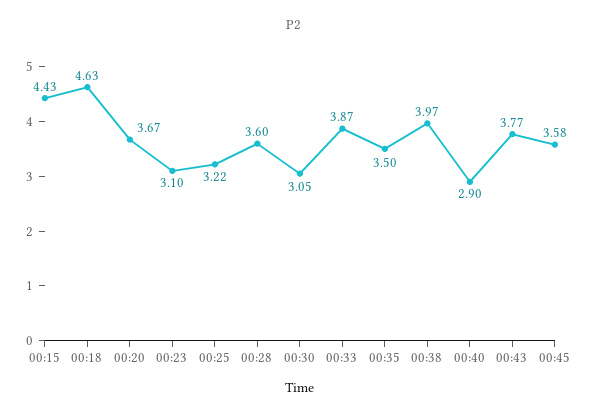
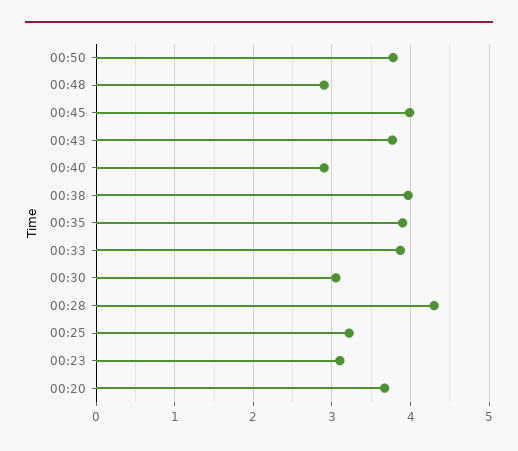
00:15: 4.43 -> none
00:18: 4.63 -> none
00:28: 3.6 -> 4.3
00:35: 3.5 -> 3.9
00:45: 3.58 -> 4
00:50: none -> 3.8
00:48: none -> 2.9

